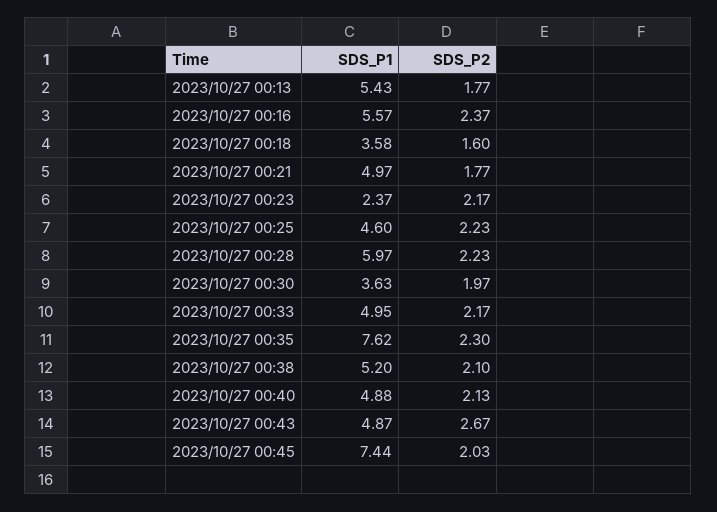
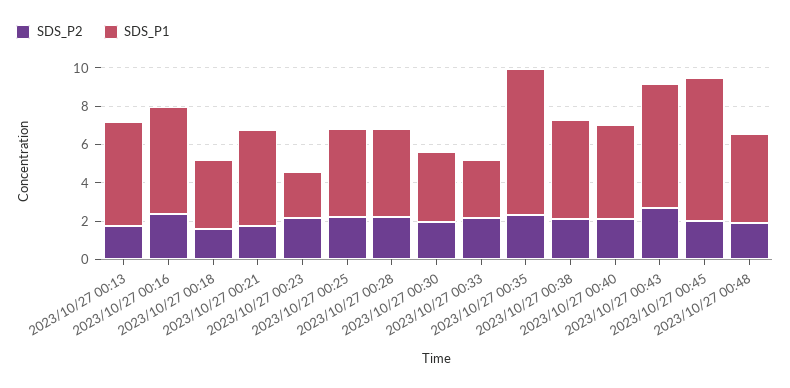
SDS_P1, 2023/10/27 00:28: 5.97 -> 4.5
SDS_P1, 2023/10/27 00:33: 4.95 -> 3
SDS_P1, 2023/10/27 00:43: 4.87 -> 6.5
SDS_P2, 2023/10/27 00:48: none -> 2
SDS_P1, 2023/10/27 00:48: none -> 4.5

